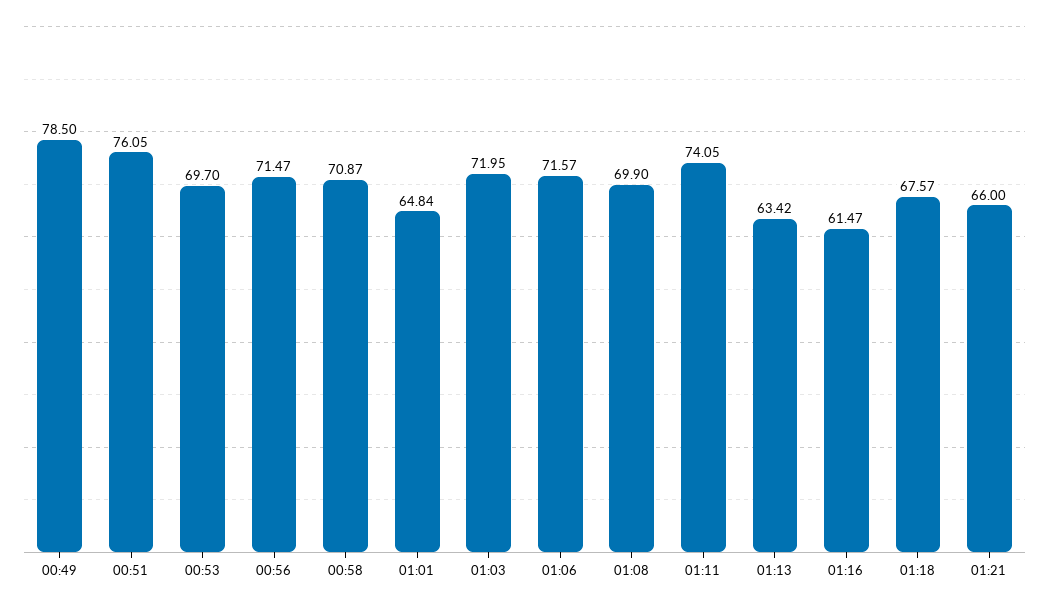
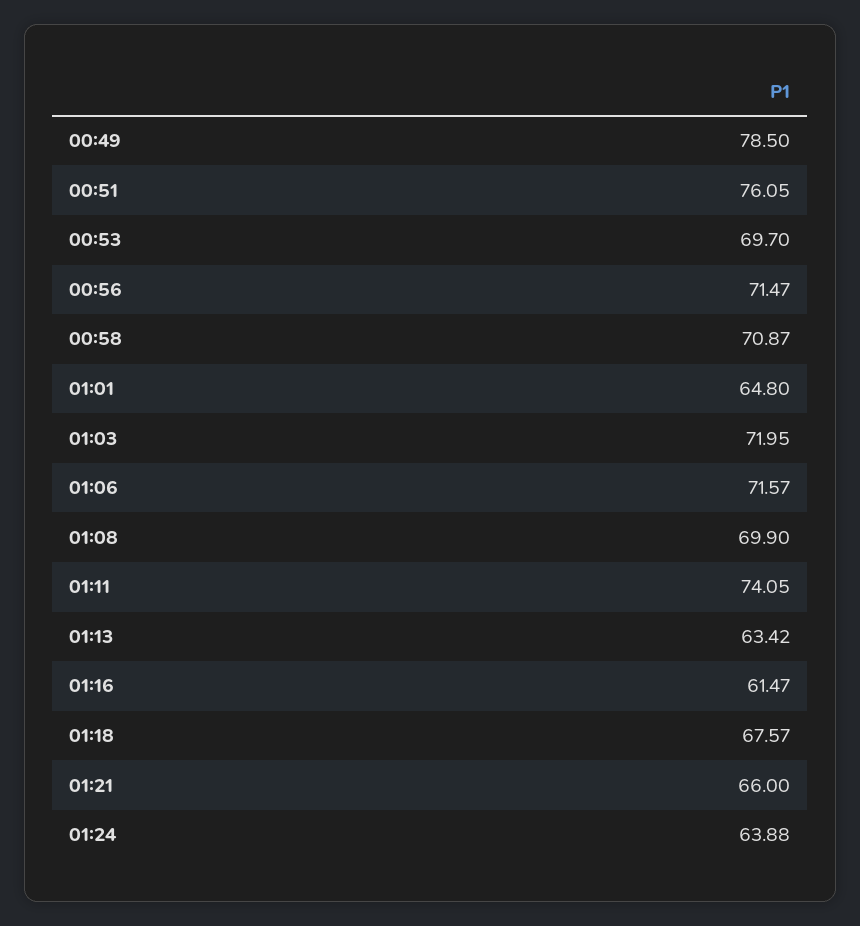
01:01: 64.84 -> 64.8
01:24: none -> 63.88

